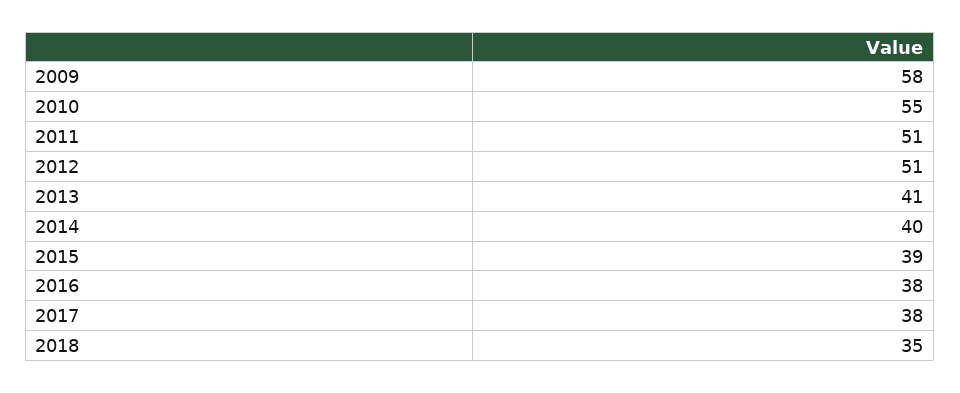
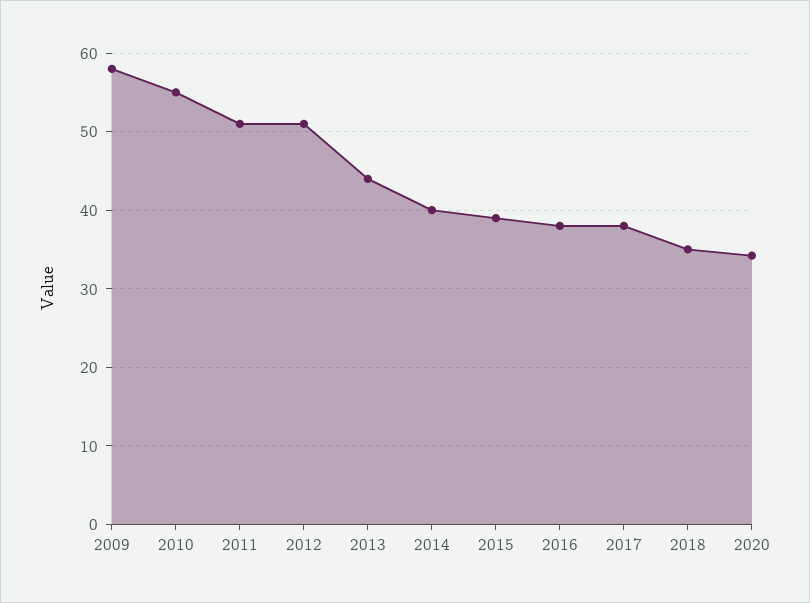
2013: 41 -> 44
2020: none -> 34

